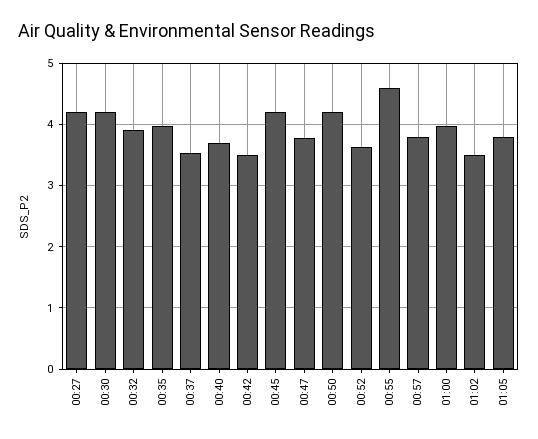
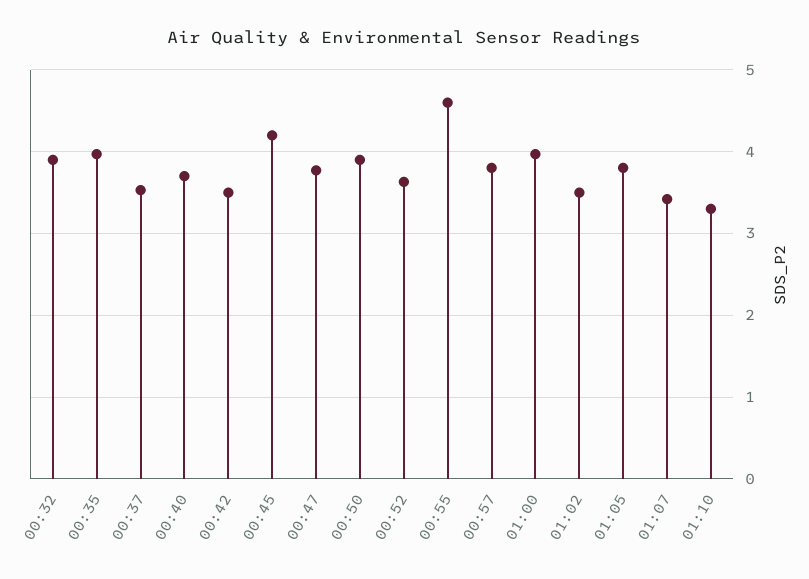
00:27: 4.2 -> none
00:30: 4.2 -> none
00:50: 4.2 -> 3.9
01:07: none -> 3.4
01:10: none -> 3.3

